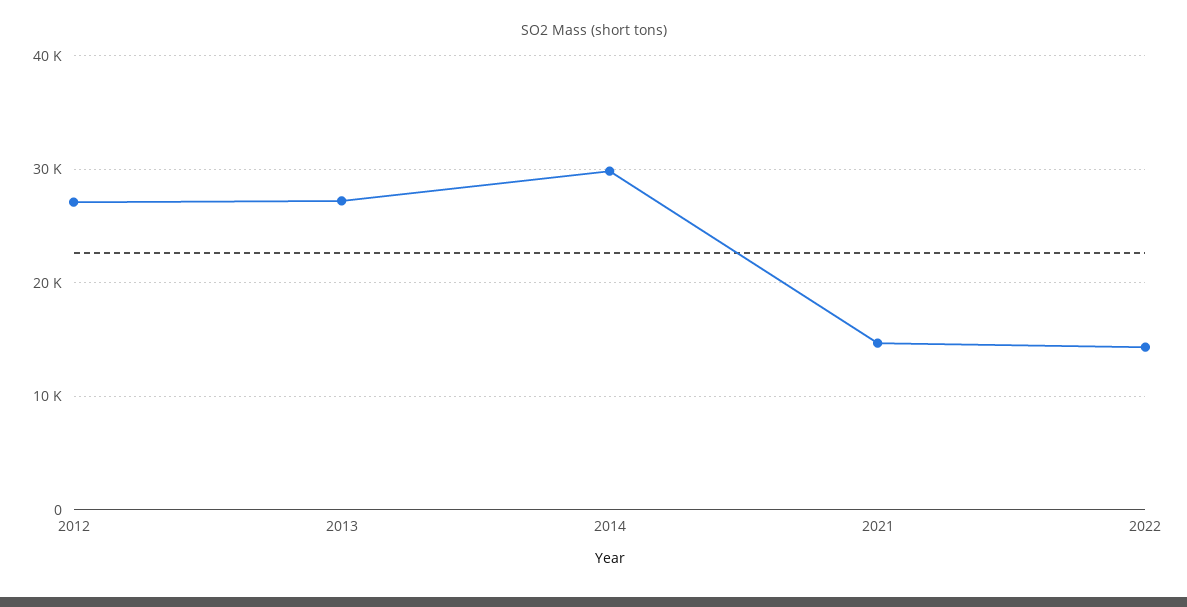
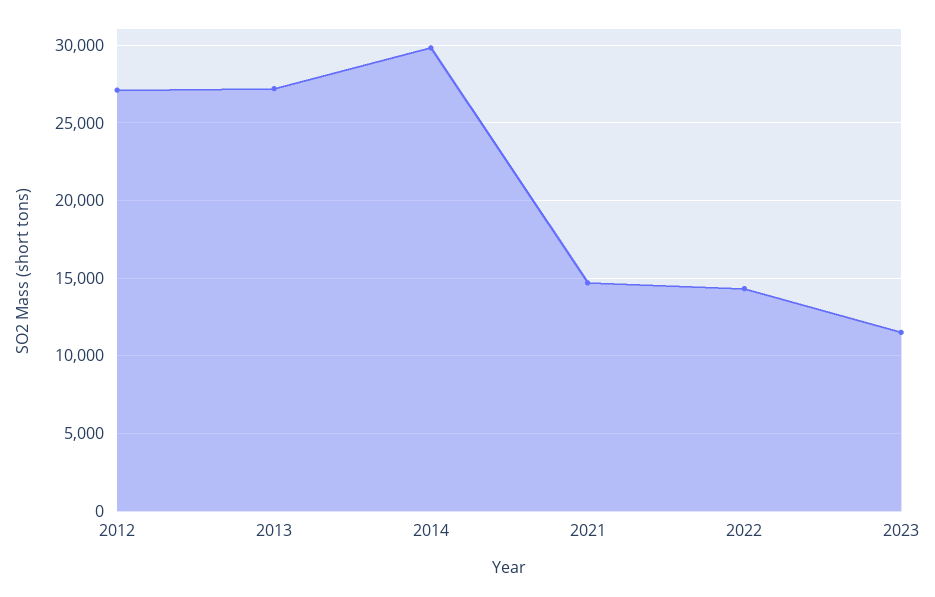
2023: none -> 11500

